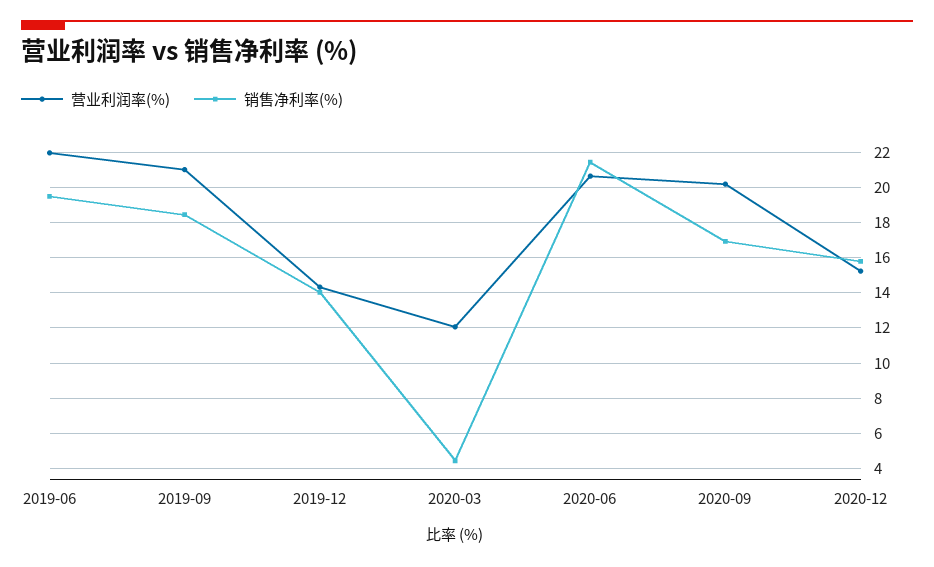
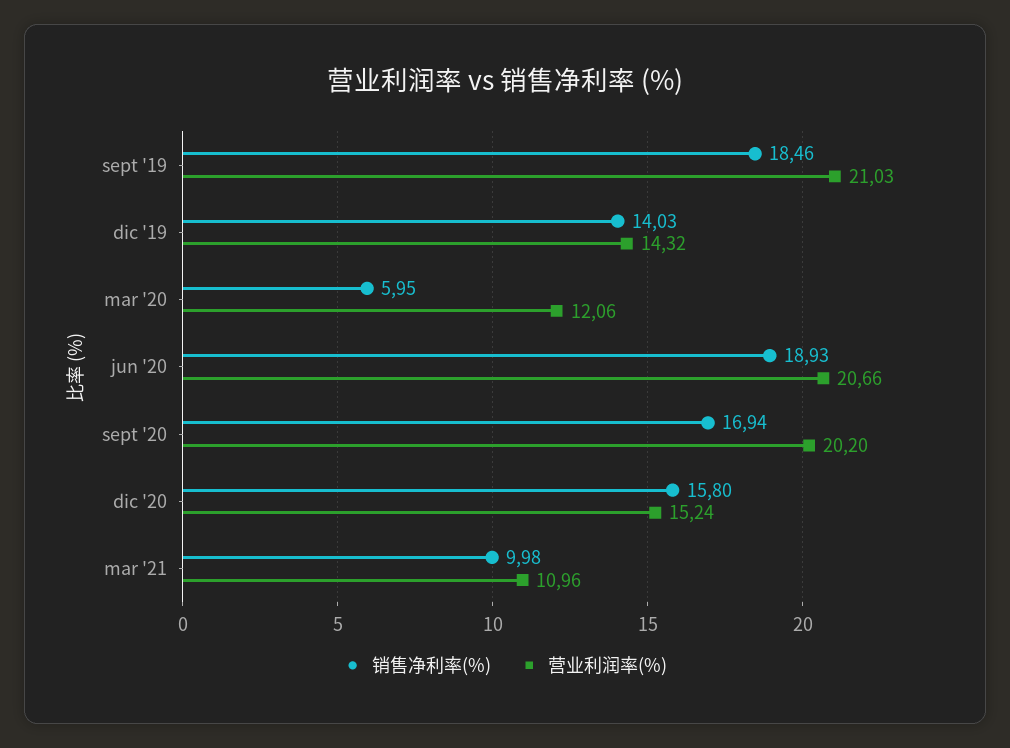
营业利润率(%), 2019-06: 22 -> none
销售净利率(%), 2019-06: 19.5 -> none
销售净利率(%), 2020-03: 4.5 -> 5.95
销售净利率(%), 2020-06: 21.5 -> 18.93
销售净利率(%), mar '21: none -> 9.98
营业利润率(%), mar '21: none -> 10.96

